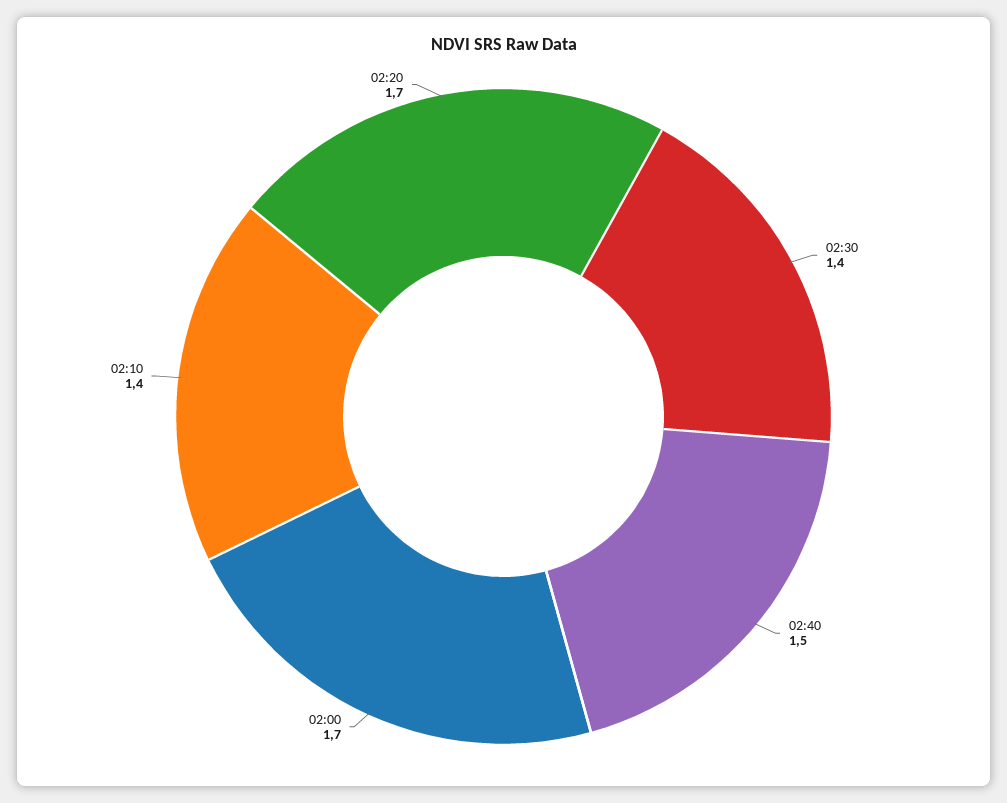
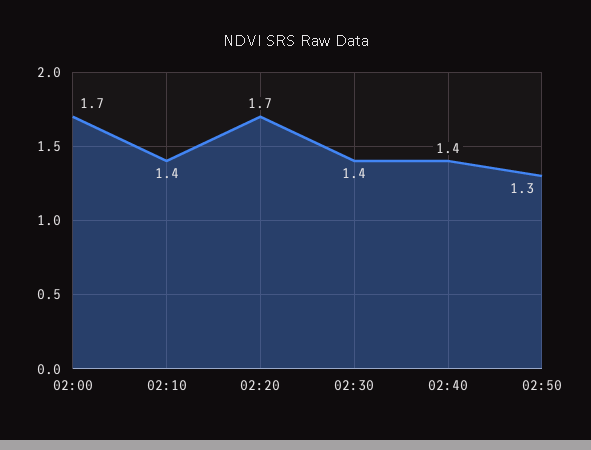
02:40: 1.5 -> 1.4
02:50: none -> 1.3

